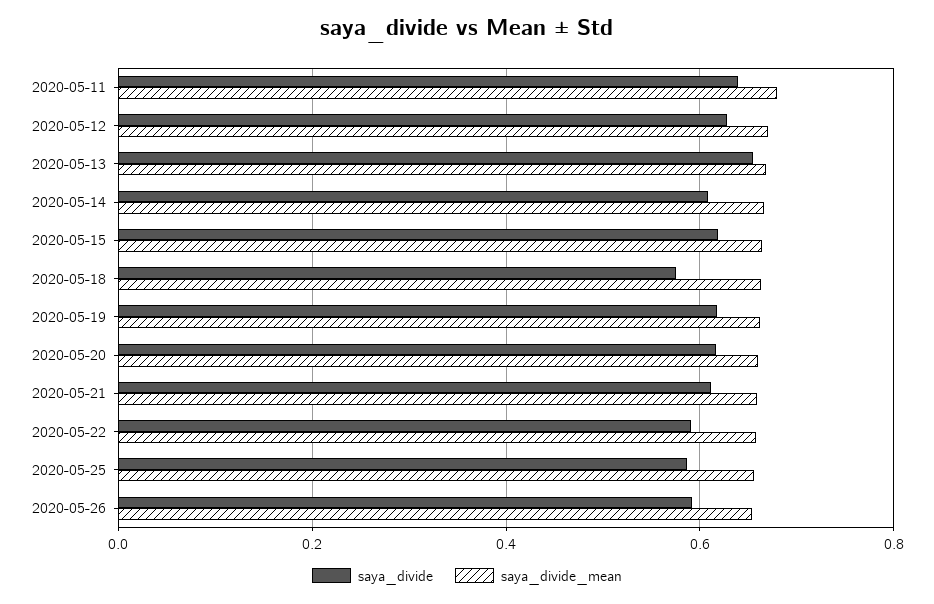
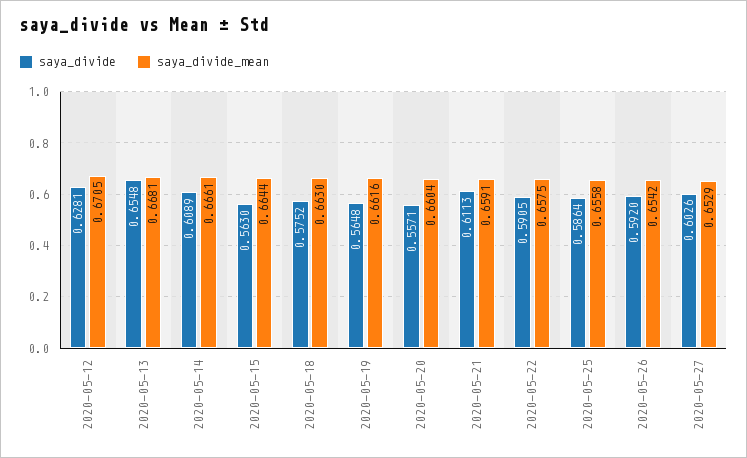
saya_divide, 2020-05-11: 0.64 -> none
saya_divide_mean, 2020-05-11: 0.68 -> none
saya_divide, 2020-05-15: 0.62 -> 0.563
saya_divide, 2020-05-19: 0.62 -> 0.5648
saya_divide, 2020-05-20: 0.62 -> 0.5571
saya_divide, 2020-05-27: none -> 0.6026
saya_divide_mean, 2020-05-27: none -> 0.6529

